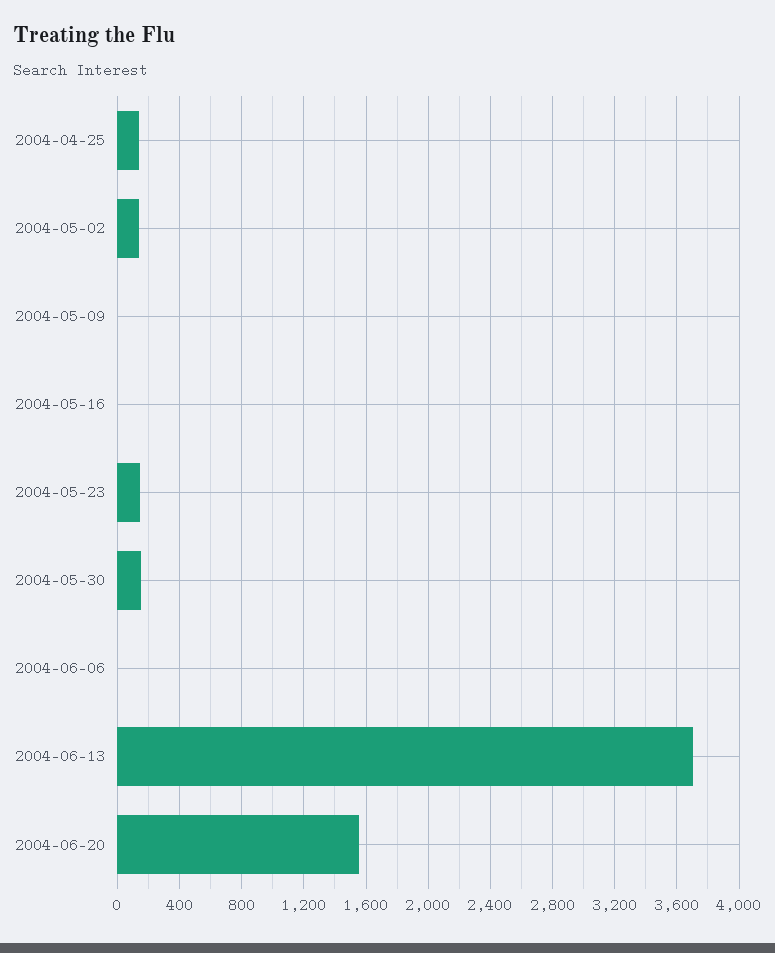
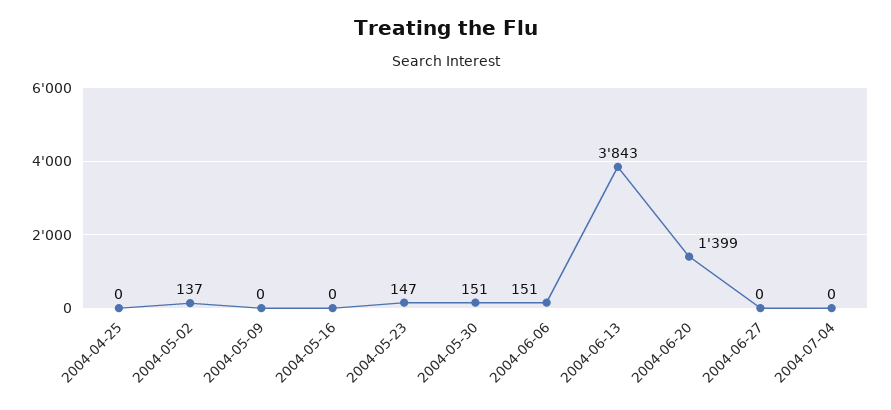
2004-04-25: 150 -> 0
2004-06-06: 0 -> 151
2004-06-13: 3700 -> 3843
2004-06-20: 1550 -> 1399
2004-06-27: none -> 0
2004-07-04: none -> 0

